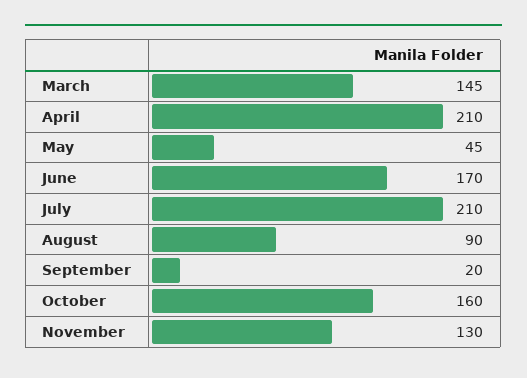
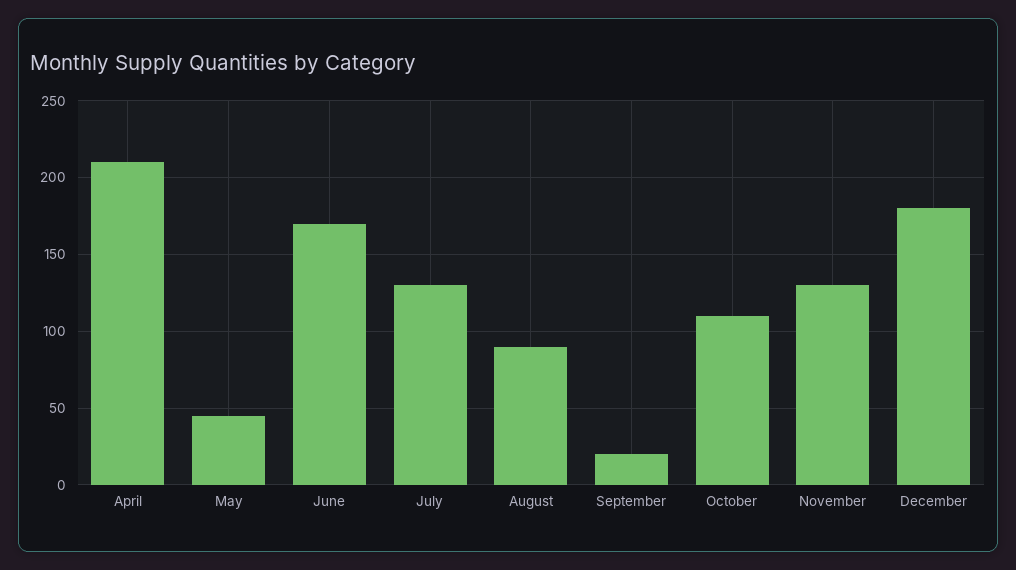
March: 145 -> none
July: 210 -> 130
October: 160 -> 110
December: none -> 180

